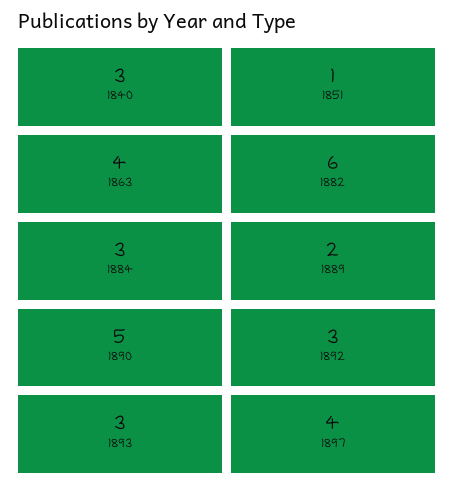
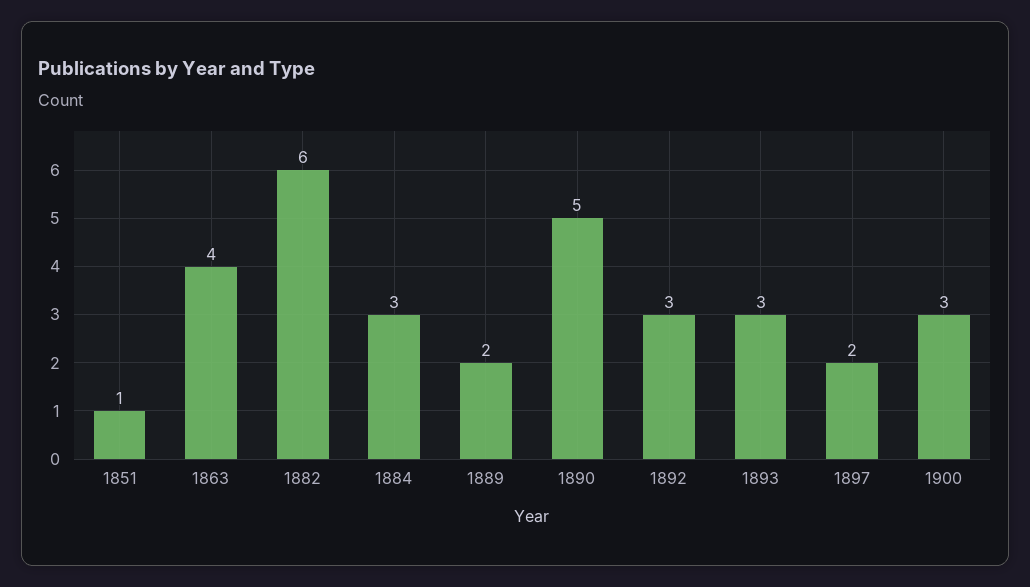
1840: 3 -> none
1897: 4 -> 2
1900: none -> 3

